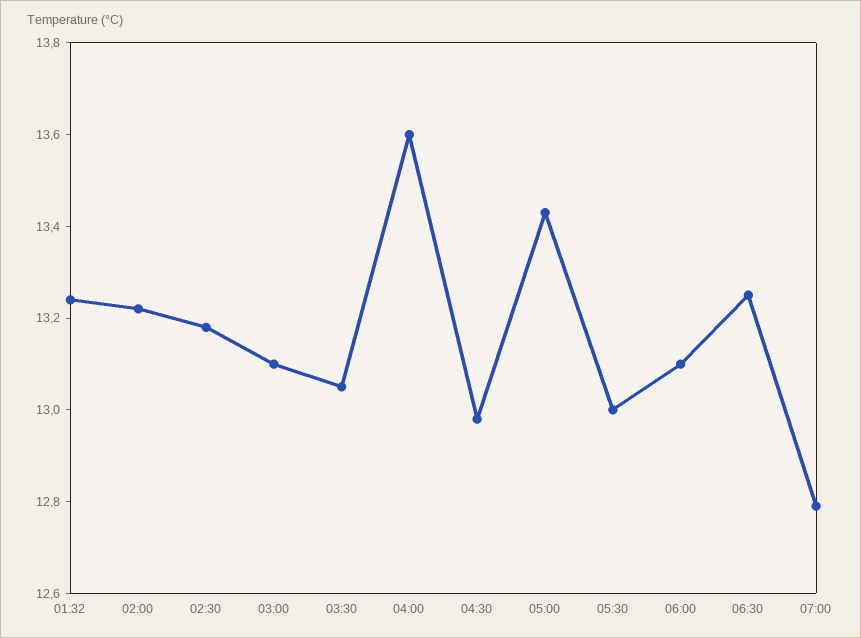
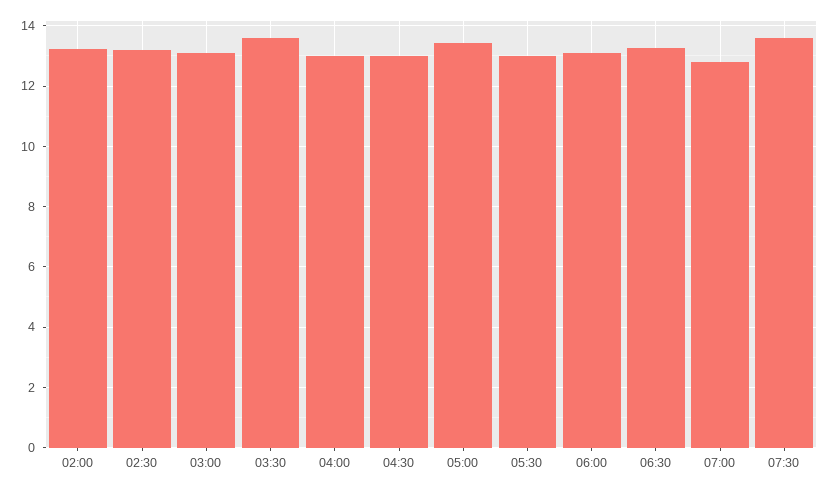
01:32: 13.25 -> none
03:30: 13.05 -> 13.6
04:00: 13.6 -> 13
07:30: none -> 13.6

